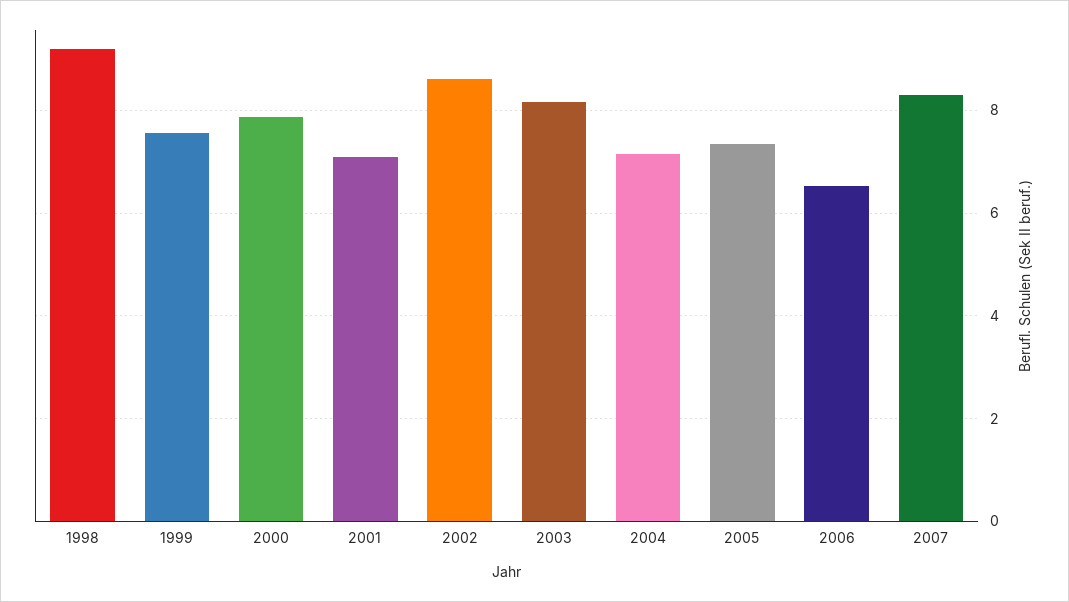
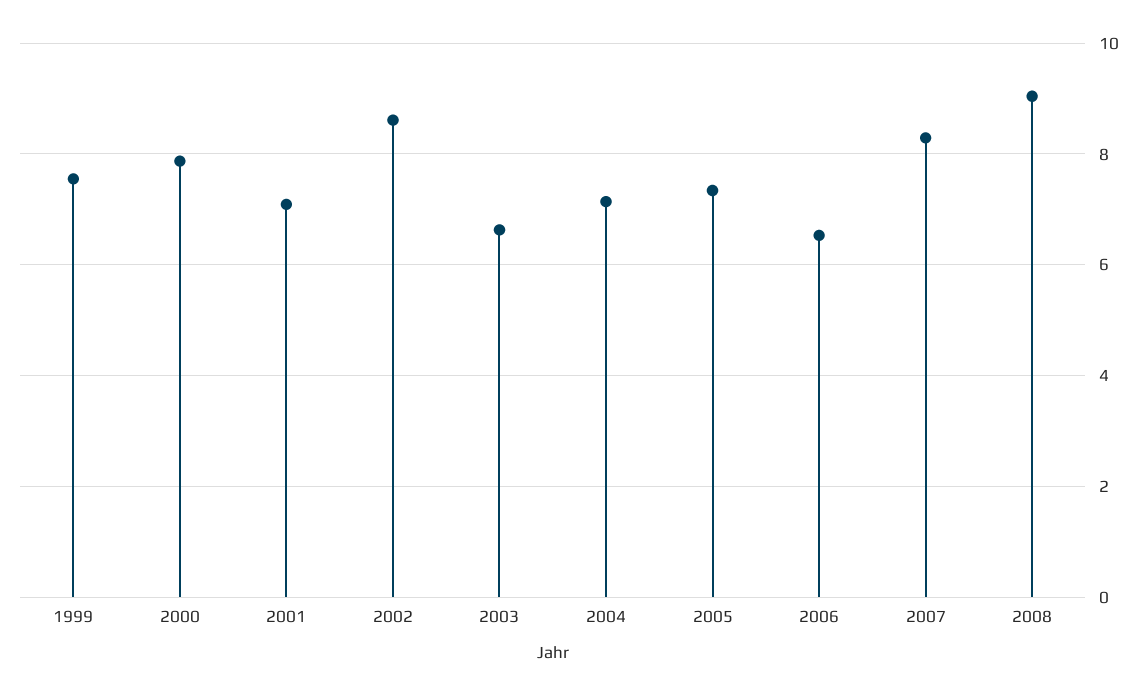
1998: 9.2 -> none
2003: 8.2 -> 6.6
2008: none -> 9

